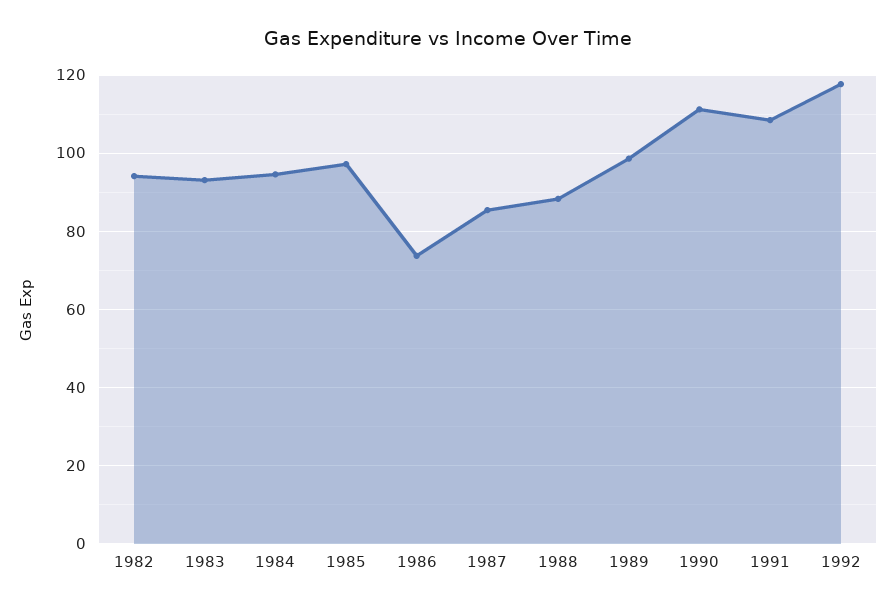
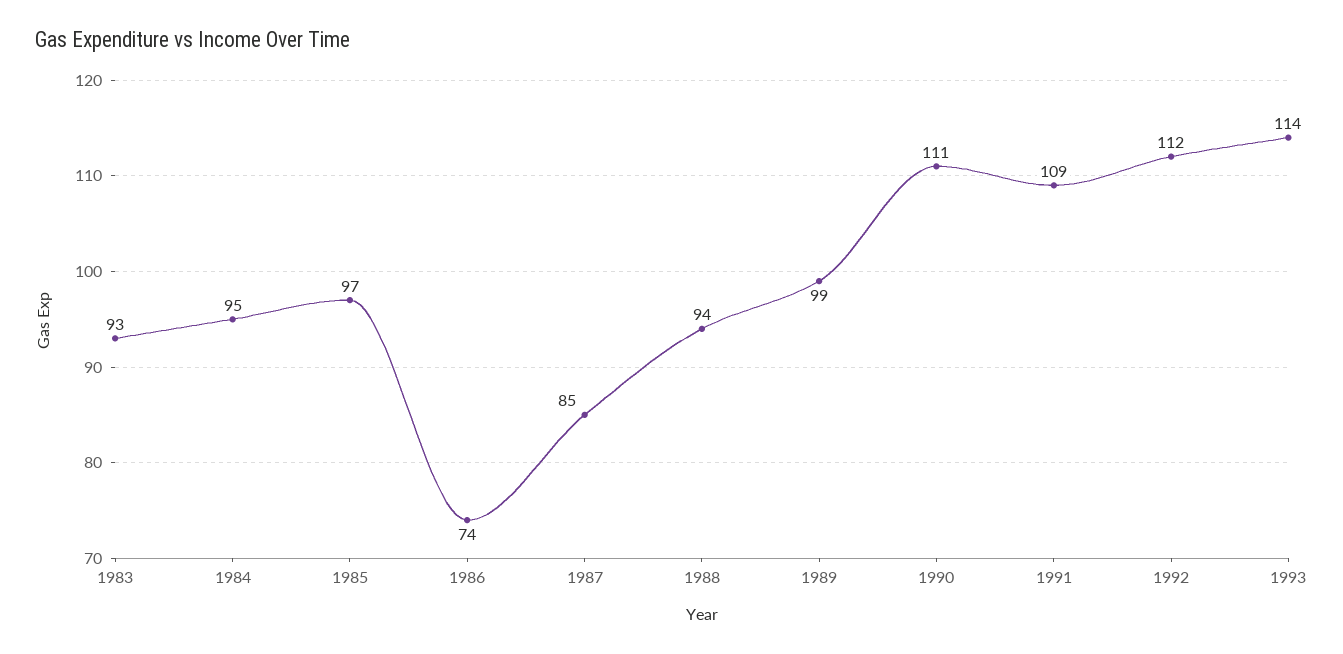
1982: 94 -> none
1988: 88 -> 94
1992: 118 -> 112
1993: none -> 114

